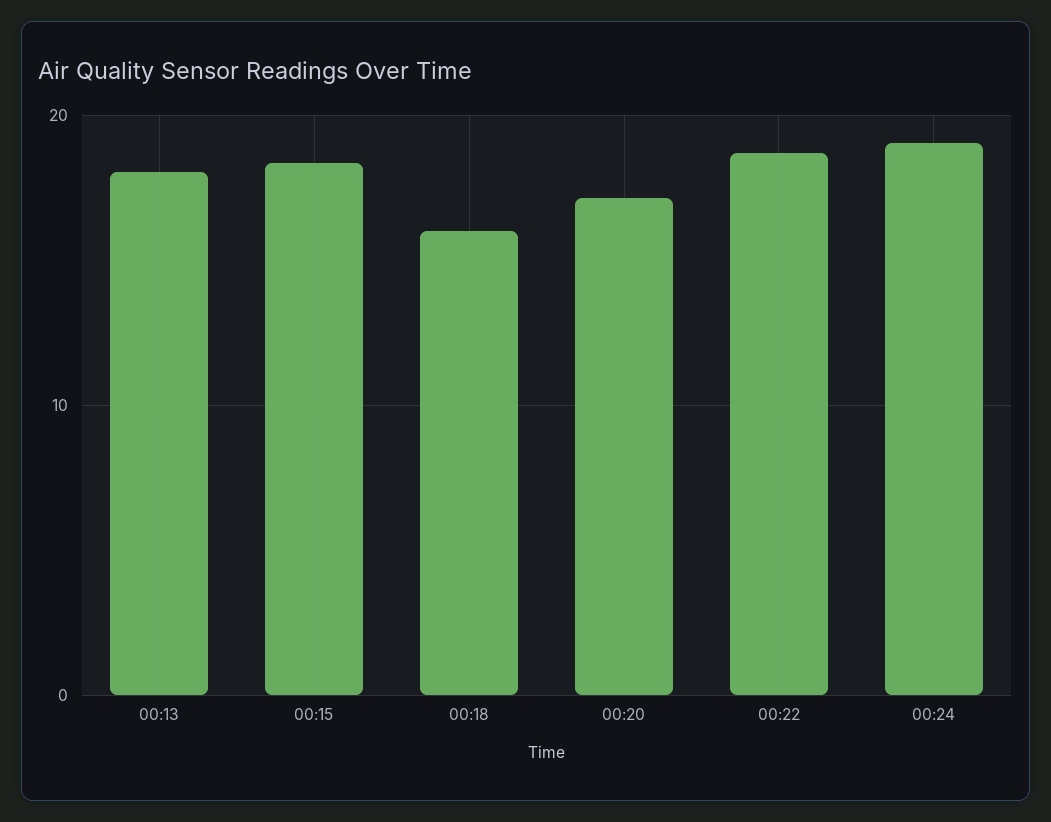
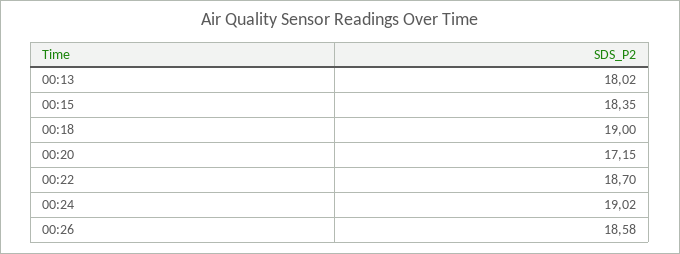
00:18: 16 -> 19
00:26: none -> 18.58

